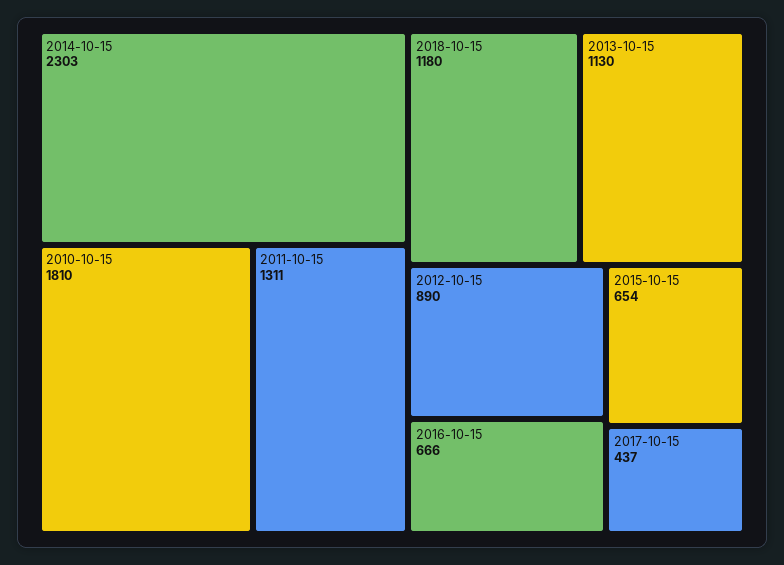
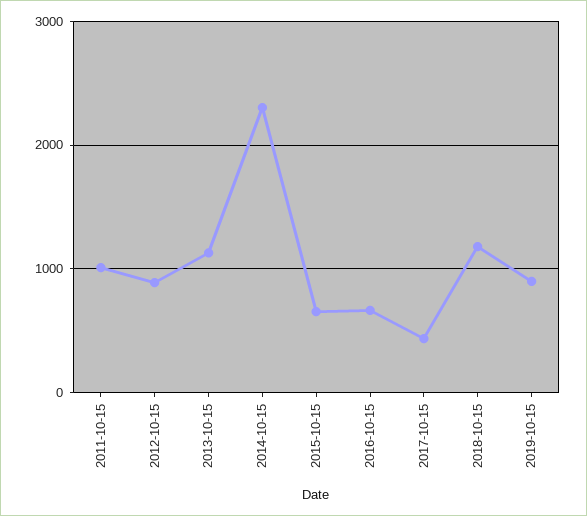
2010-10-15: 1810 -> none
2011-10-15: 1311 -> 1000
2019-10-15: none -> 900

